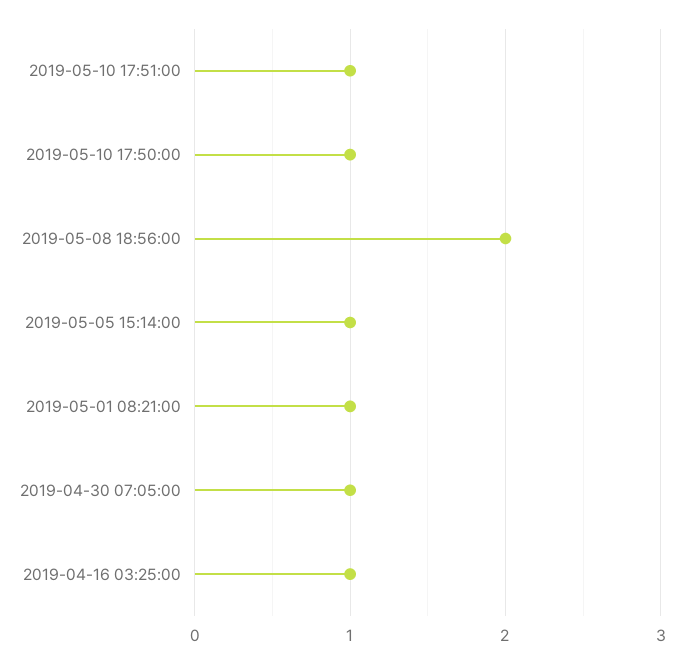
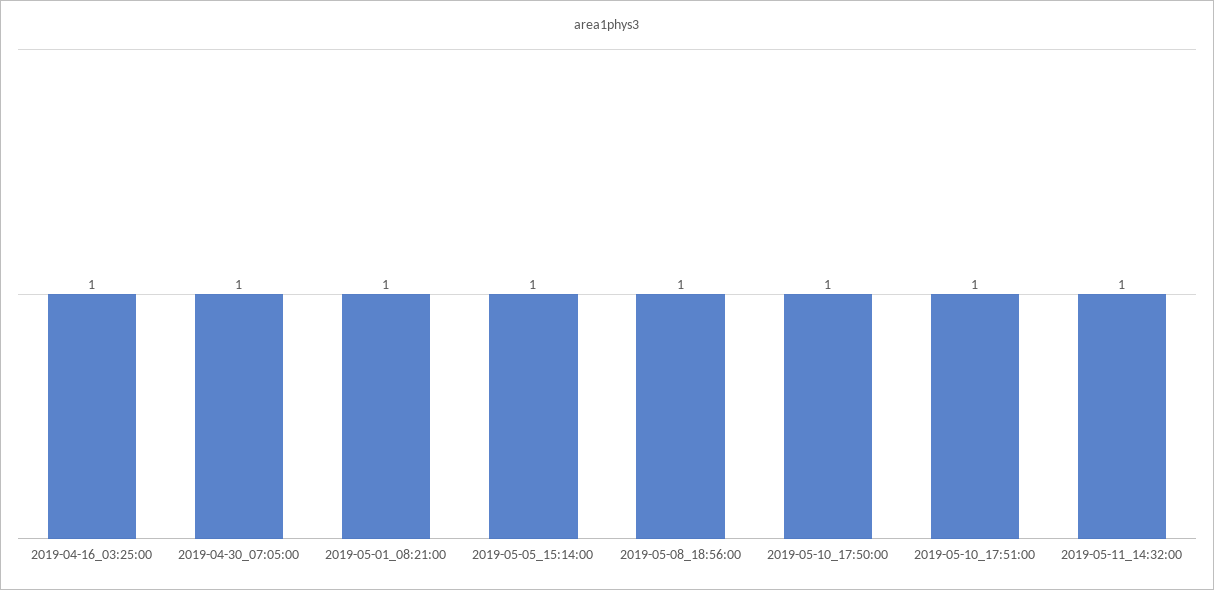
2019-05-08 18:56:00: 2 -> 1
2019-05-11_14:32:00: none -> 1

